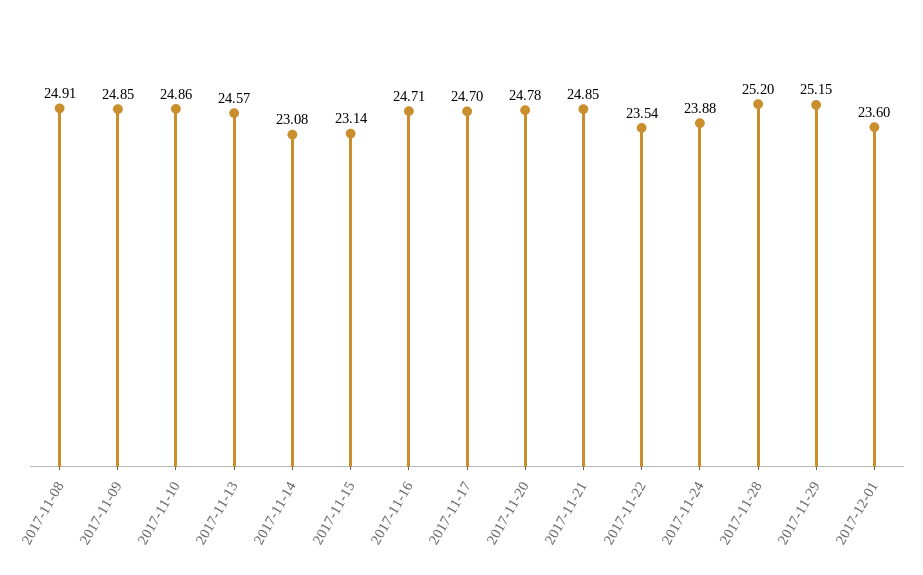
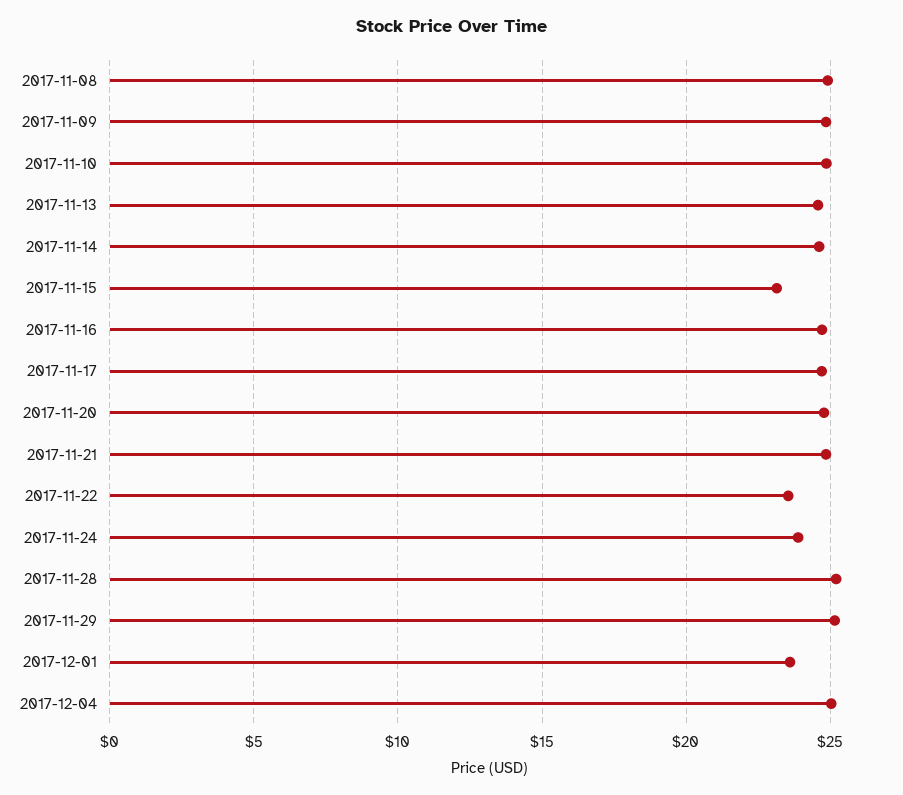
2017-11-14: 23.08 -> 24.5
2017-12-04: none -> 25

